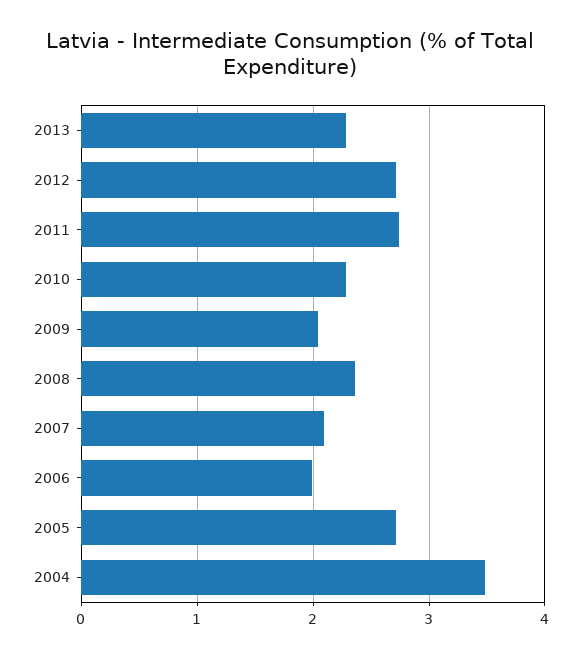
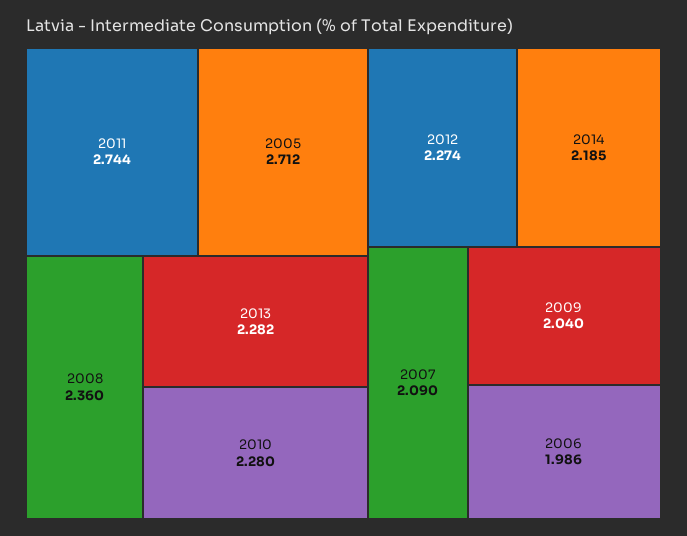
2012: 2.7 -> 2.274
2004: 3.5 -> none
2014: none -> 2.185

